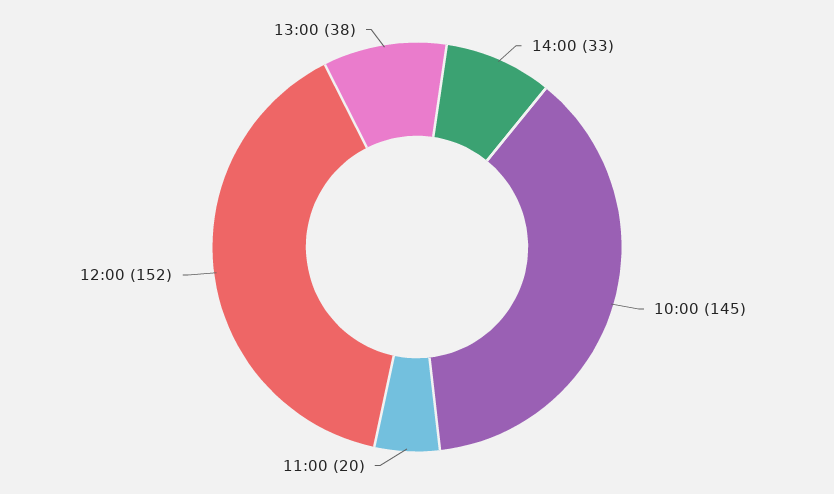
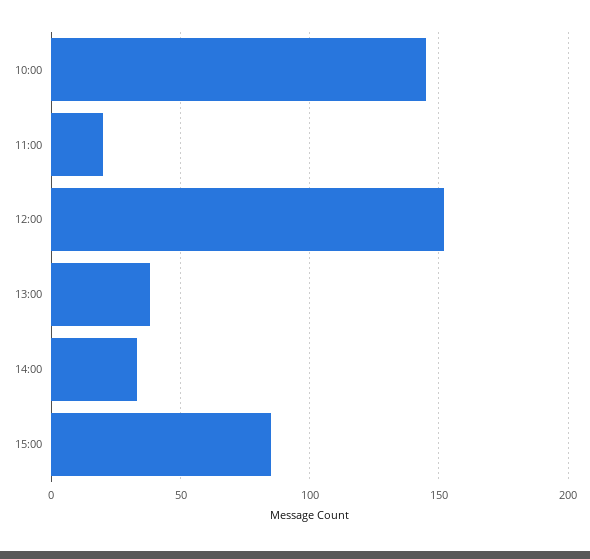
15:00: none -> 85

